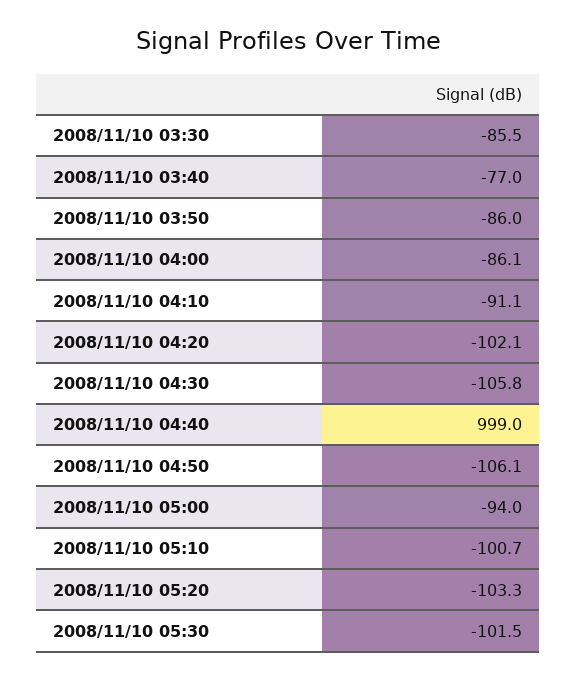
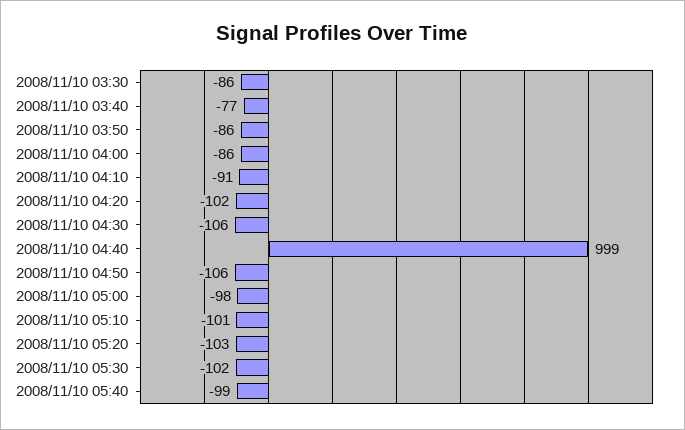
2008/11/10 05:00: -94 -> -98
2008/11/10 05:40: none -> -99

